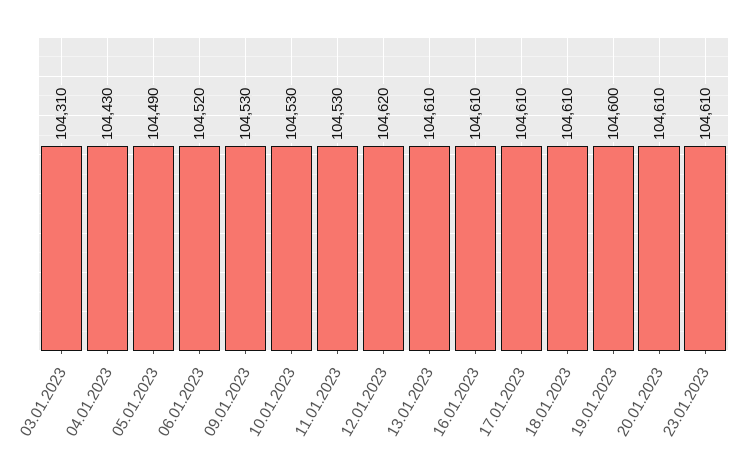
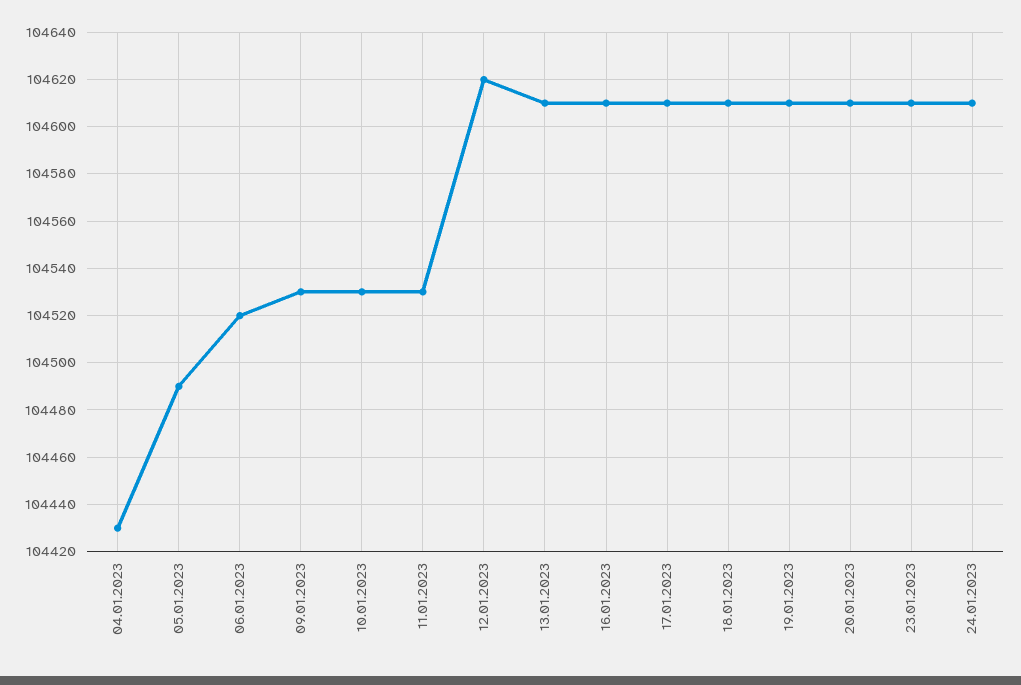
03.01.2023: 104310 -> none
19.01.2023: 104600 -> 104610
24.01.2023: none -> 104610

